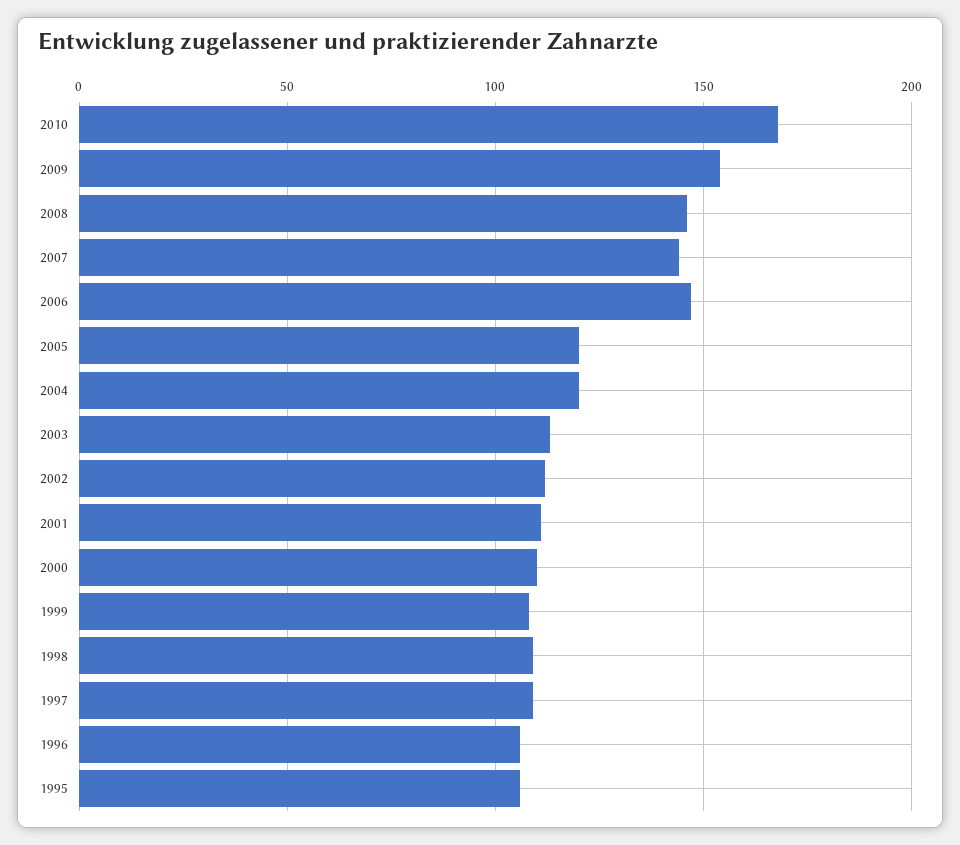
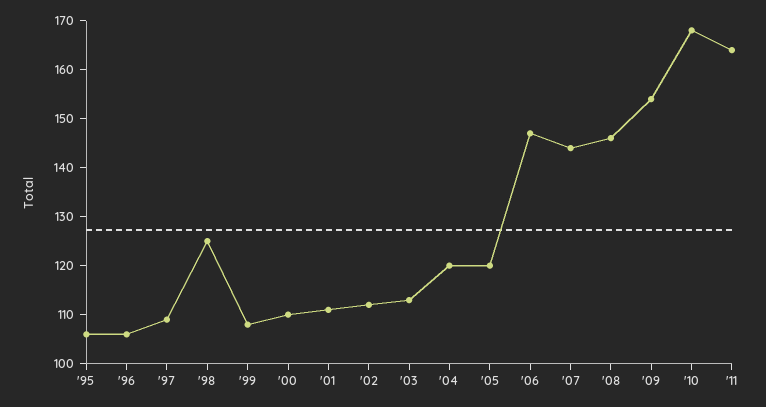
1998: 110 -> 125
'11: none -> 165

